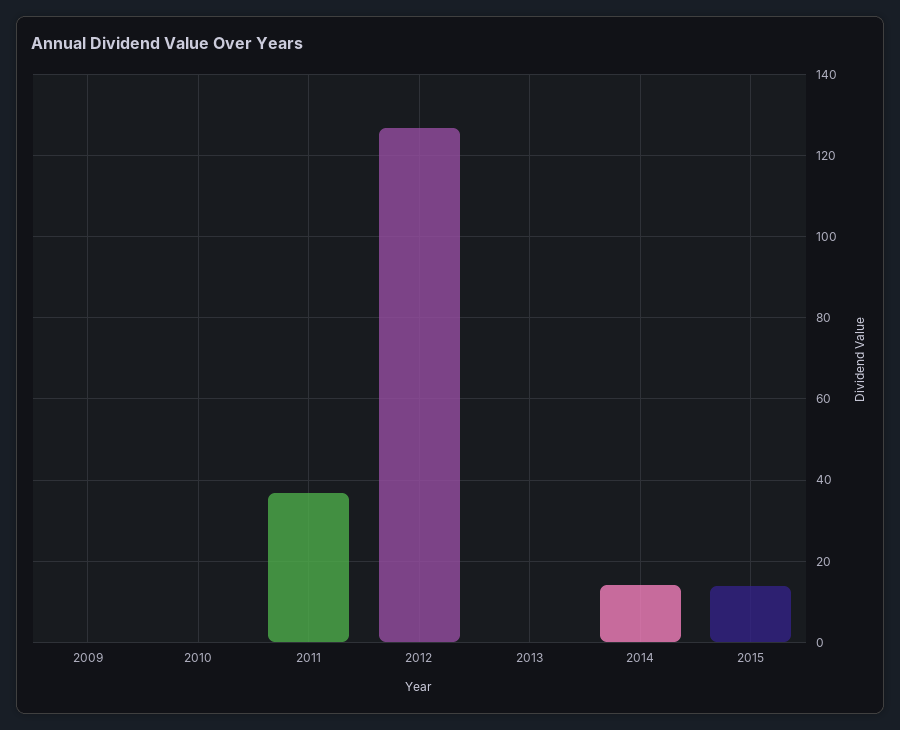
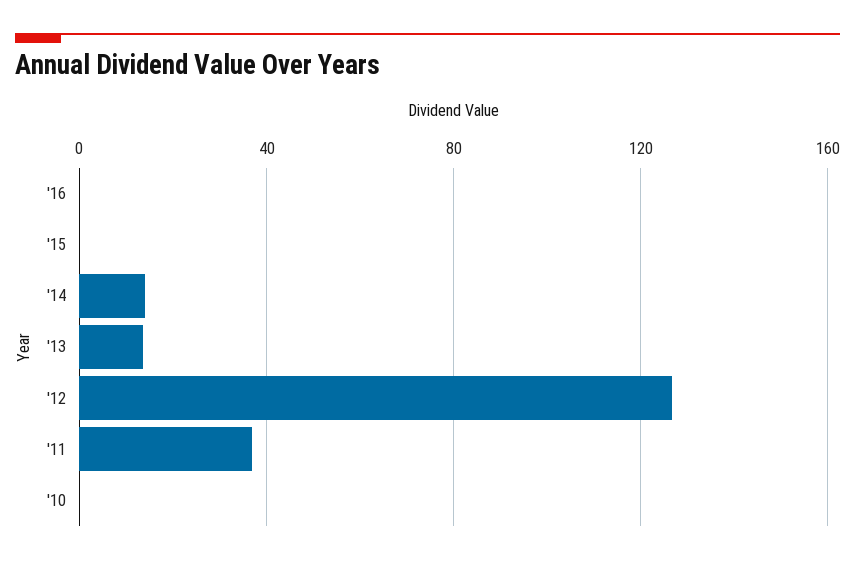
2009: 0 -> none
2013: 0 -> 15
2015: 14 -> 0
'16: none -> 0

